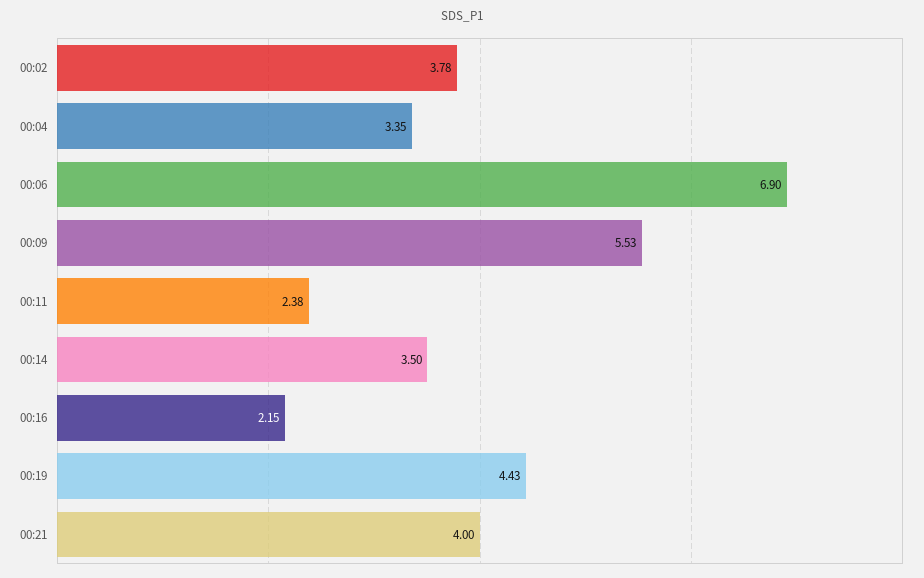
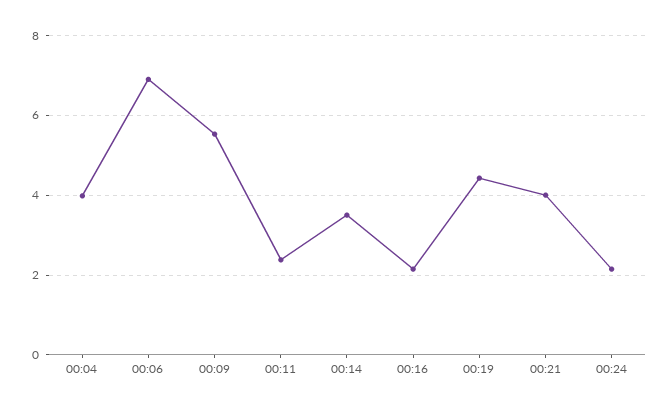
00:02: 3.78 -> none
00:04: 3.35 -> 4
00:24: none -> 2.2

